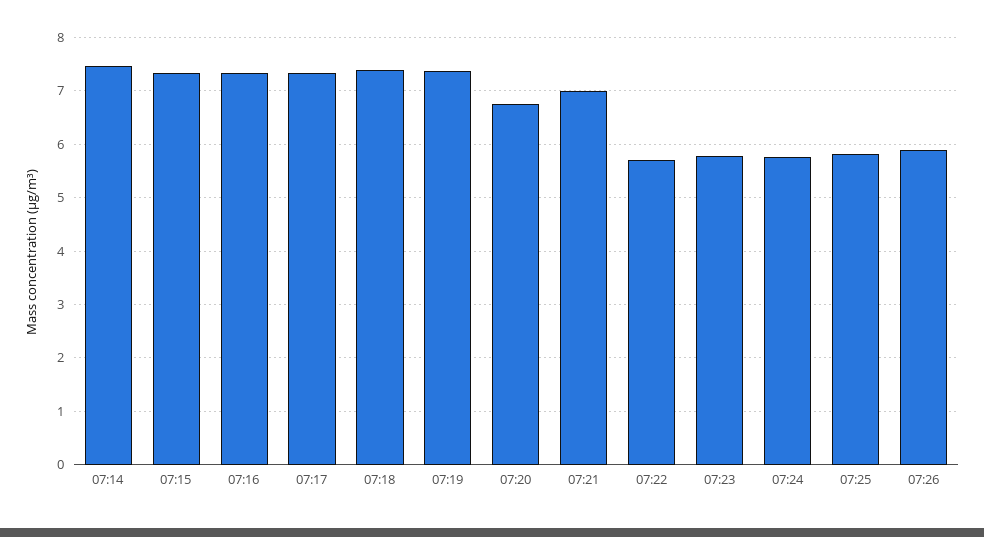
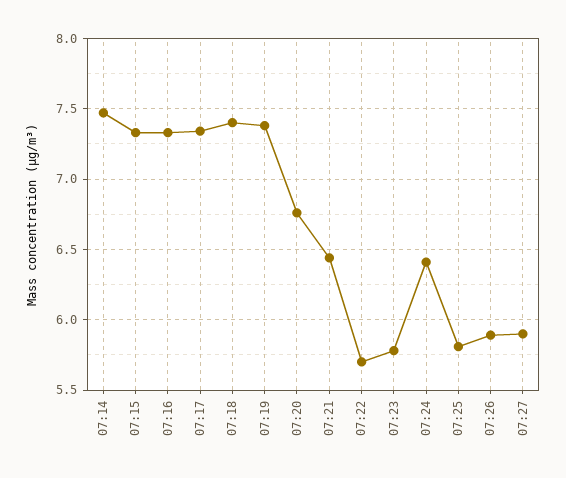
07:21: 7 -> 6.45
07:24: 5.8 -> 6.4
07:27: none -> 5.9

